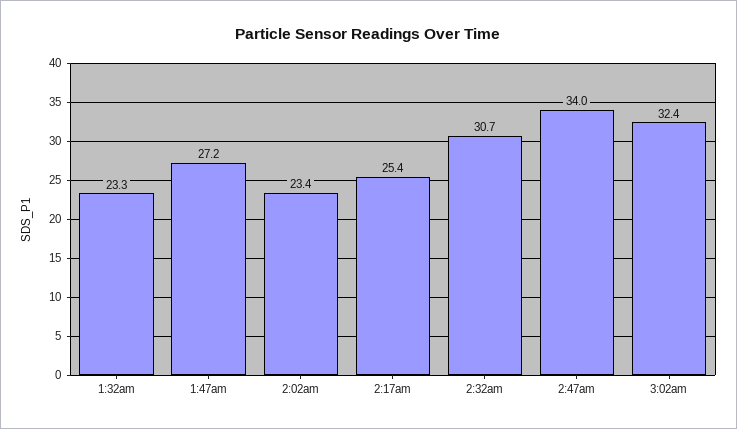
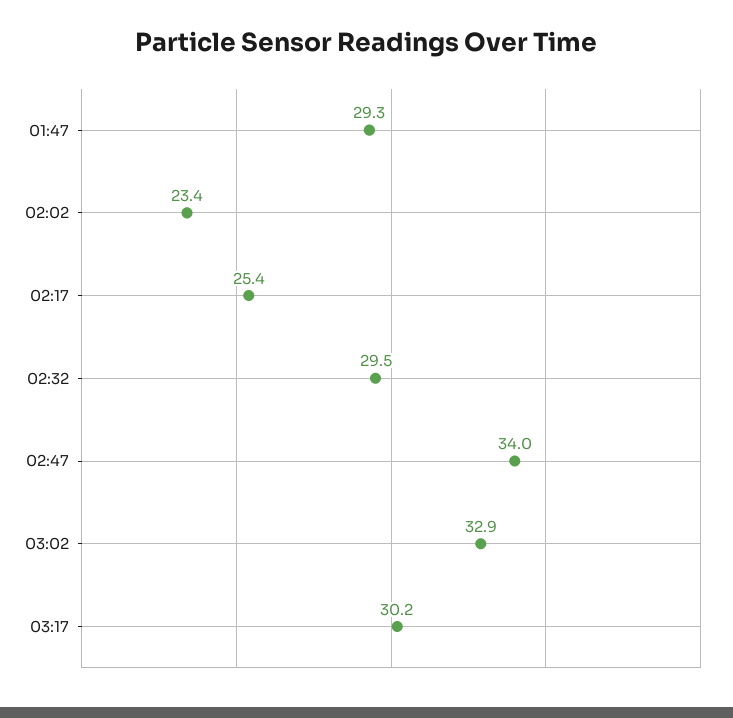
1:32am: 23.3 -> none
1:47am: 27.2 -> 29.3
2:32am: 30.7 -> 29.5
3:02am: 32.4 -> 32.9
03:17: none -> 30.2

